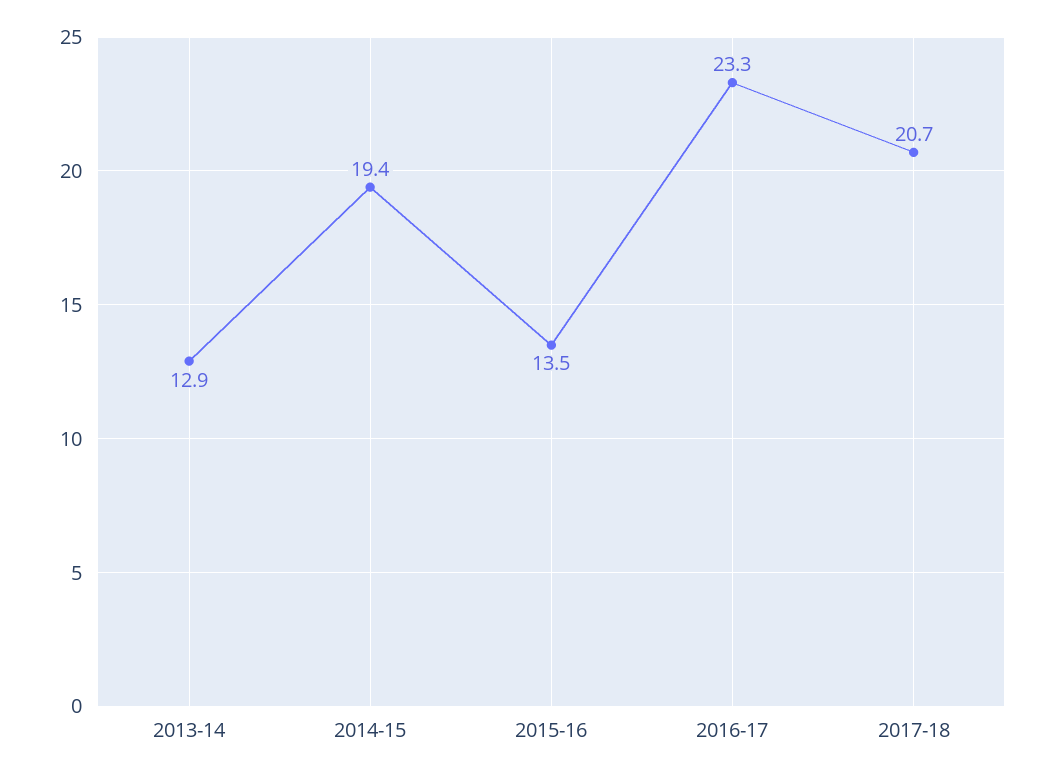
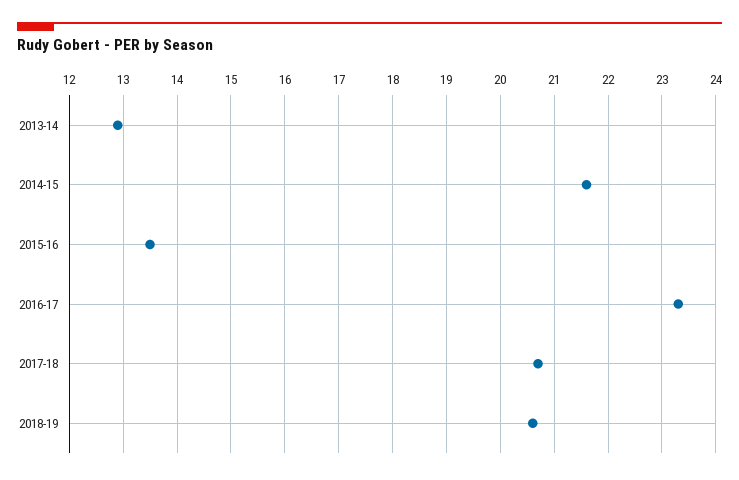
2014-15: 19.4 -> 21.5
2018-19: none -> 20.5

